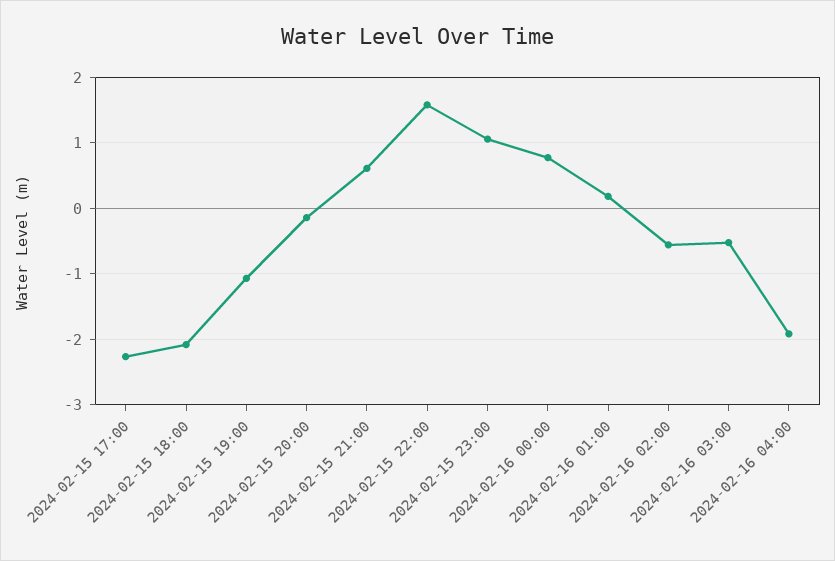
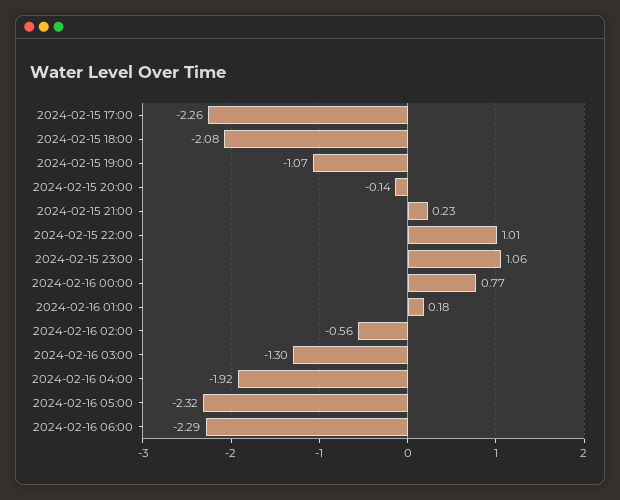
2024-02-15 21:00: 0.6 -> 0.23
2024-02-15 22:00: 1.6 -> 1.01
2024-02-16 03:00: -0.5 -> -1.3
2024-02-16 05:00: none -> -2.32
2024-02-16 06:00: none -> -2.29

